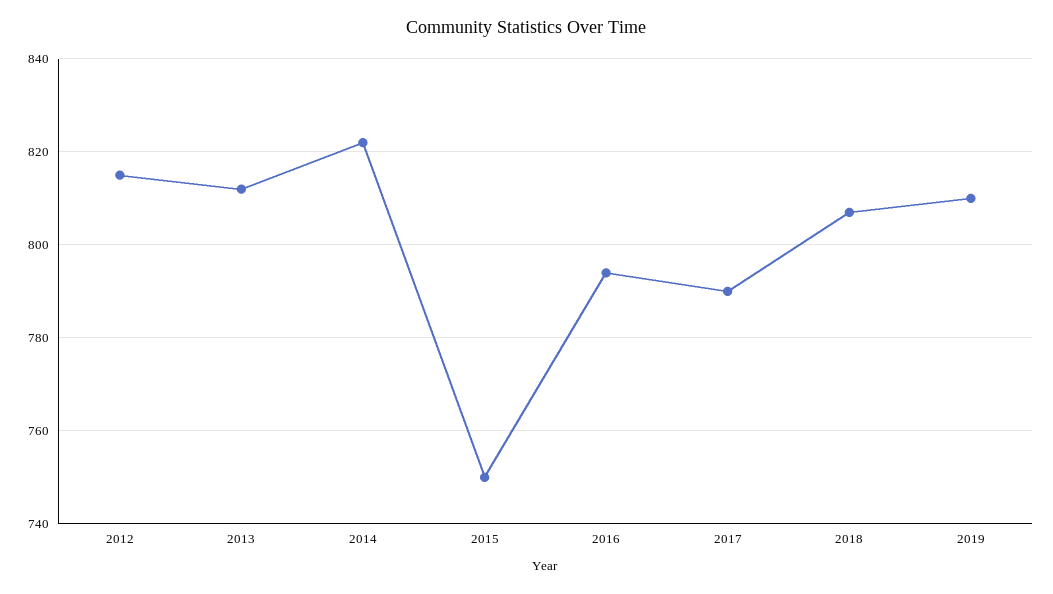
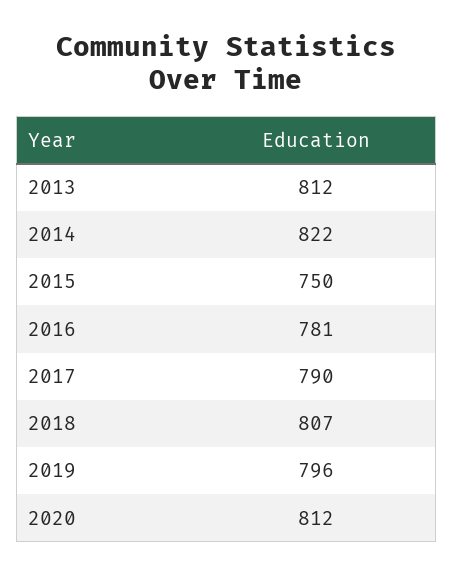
2012: 815 -> none
2016: 795 -> 781
2019: 810 -> 796
2020: none -> 812

